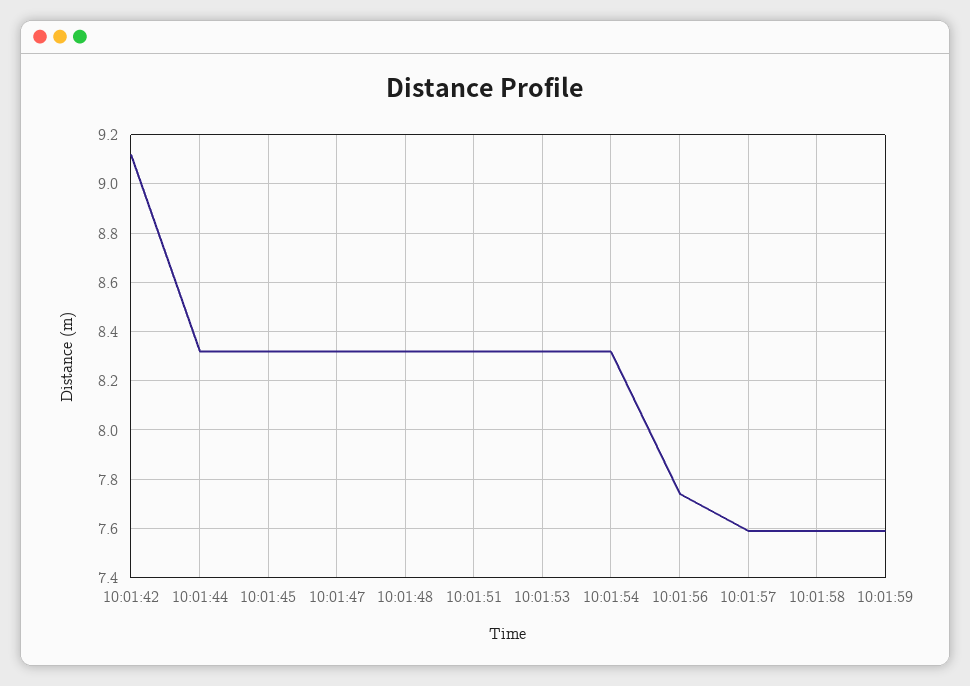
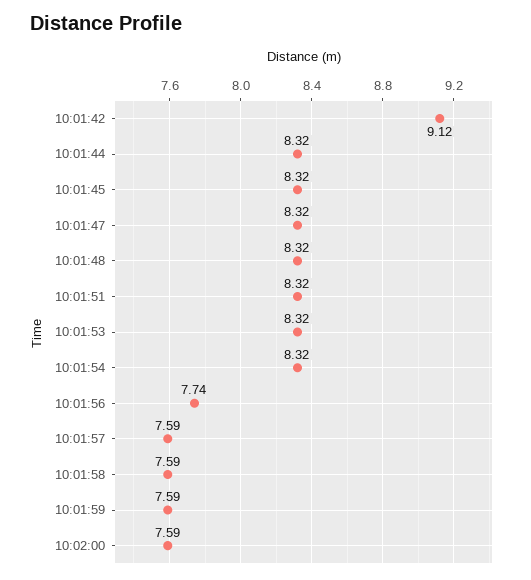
10:02:00: none -> 7.59

